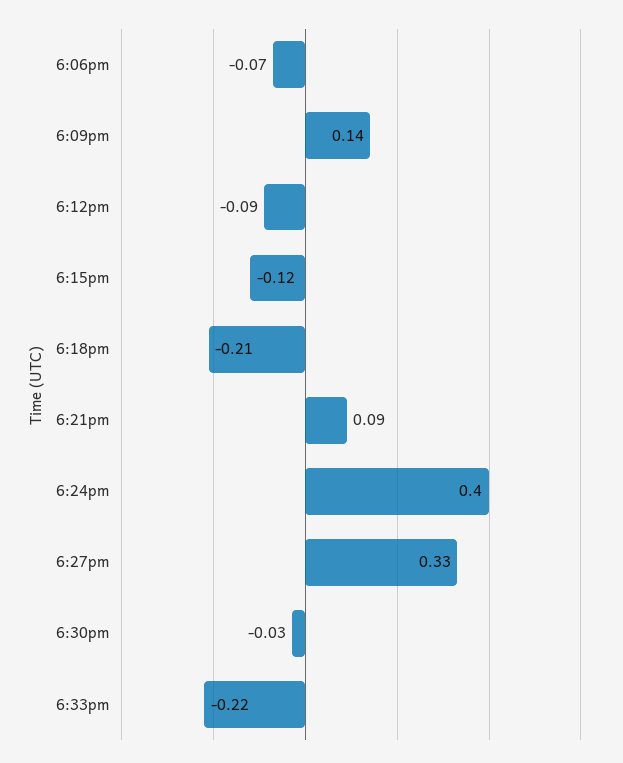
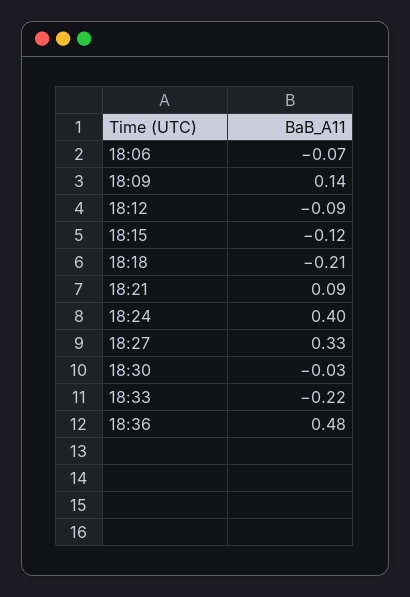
18:36: none -> 0.48

